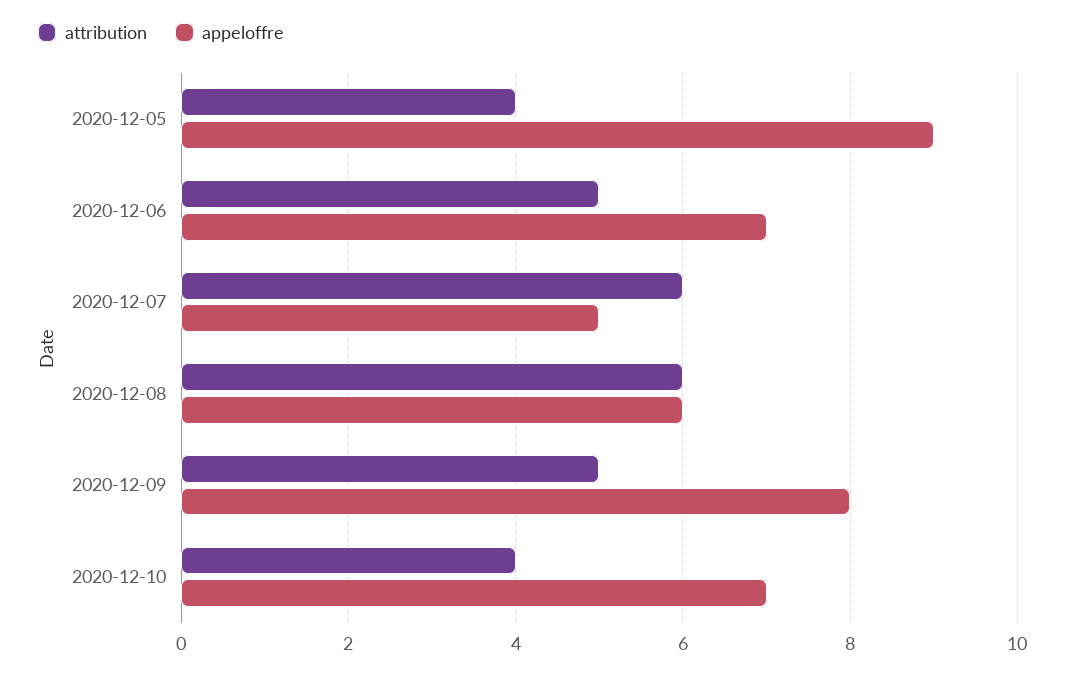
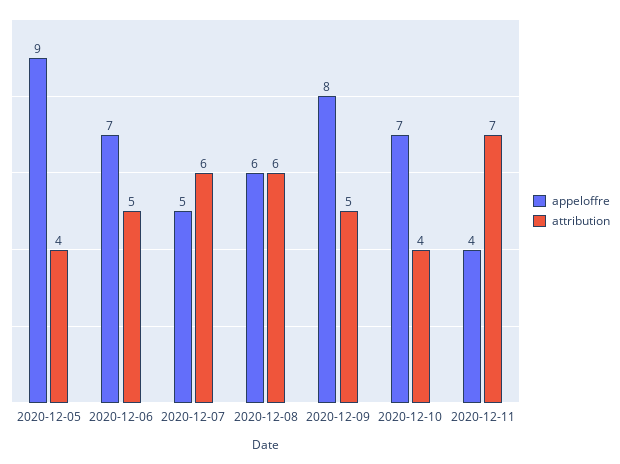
appeloffre, 2020-12-11: none -> 4
attribution, 2020-12-11: none -> 7

